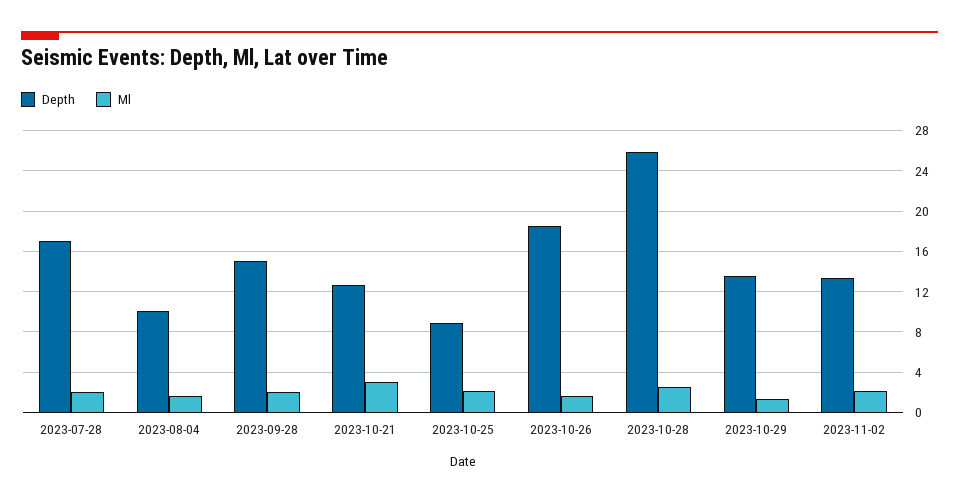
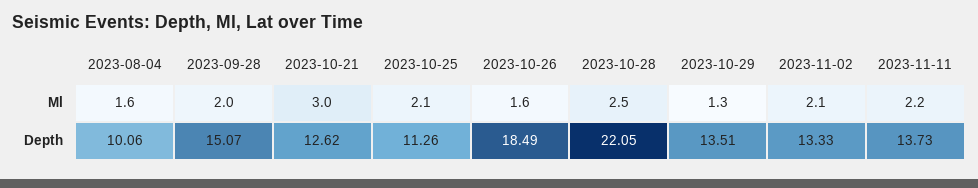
Depth, 2023-07-28: 17 -> none
Ml, 2023-07-28: 2 -> none
Depth, 2023-10-25: 9 -> 11.26
Depth, 2023-10-28: 26 -> 22.05
Ml, 2023-11-11: none -> 2.2
Depth, 2023-11-11: none -> 13.73

